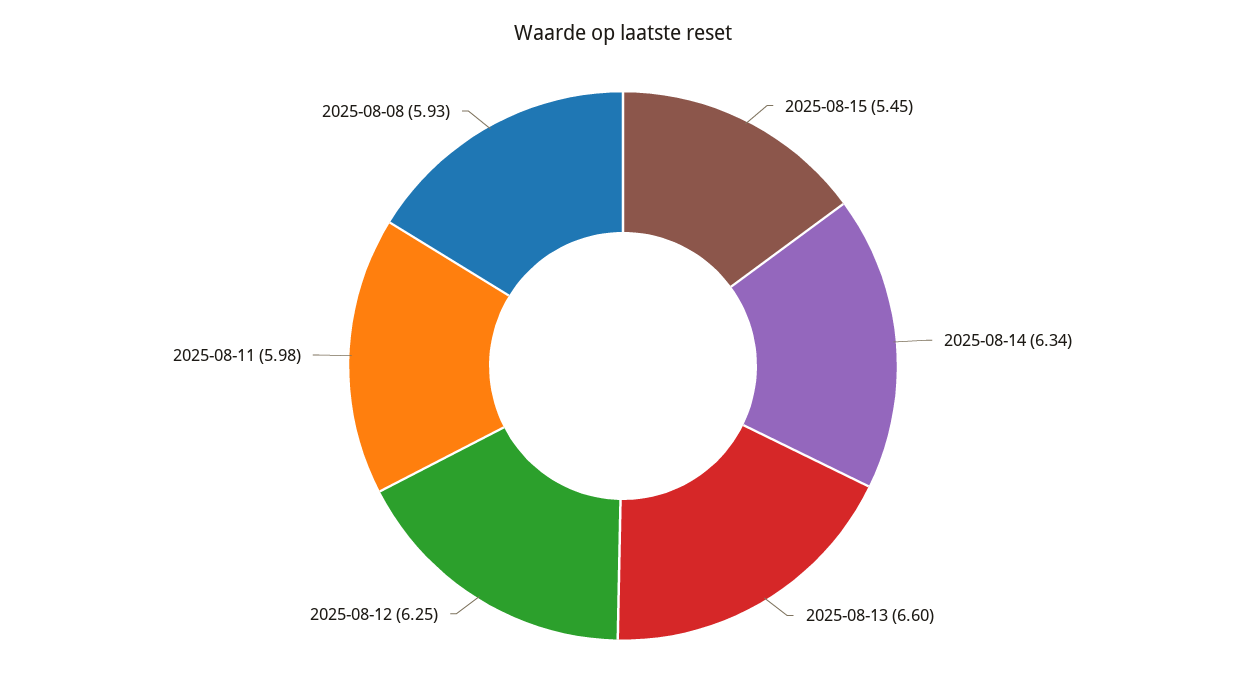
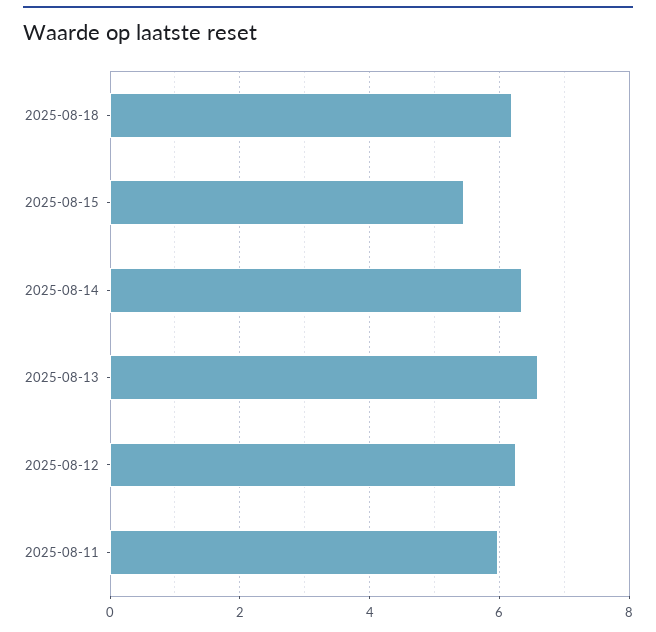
2025-08-08: 5.93 -> none
2025-08-18: none -> 6.2

